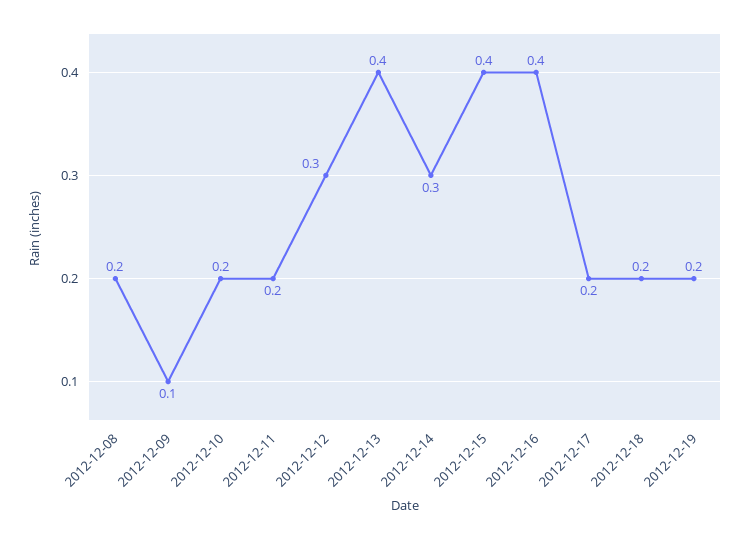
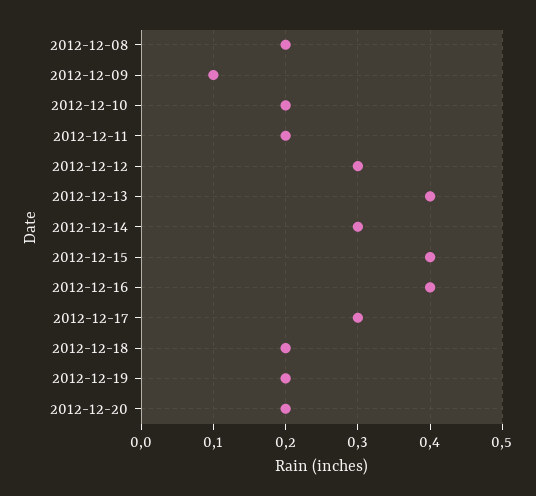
2012-12-17: 0.2 -> 0.3
2012-12-20: none -> 0.2

